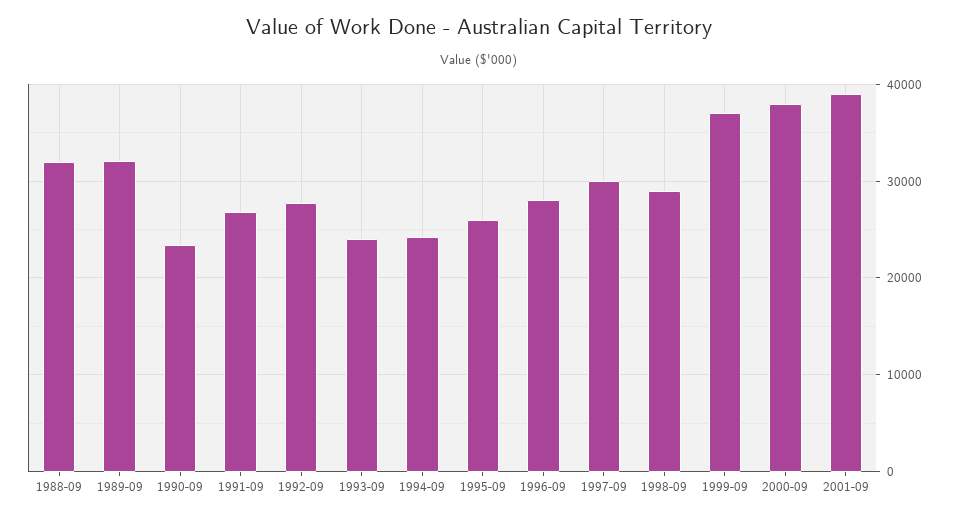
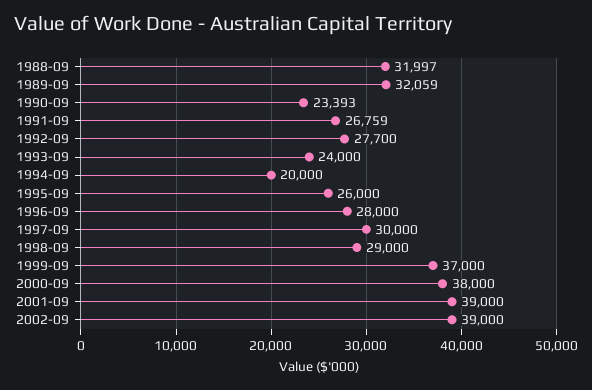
1994-09: 24000 -> 20000
2002-09: none -> 39000

